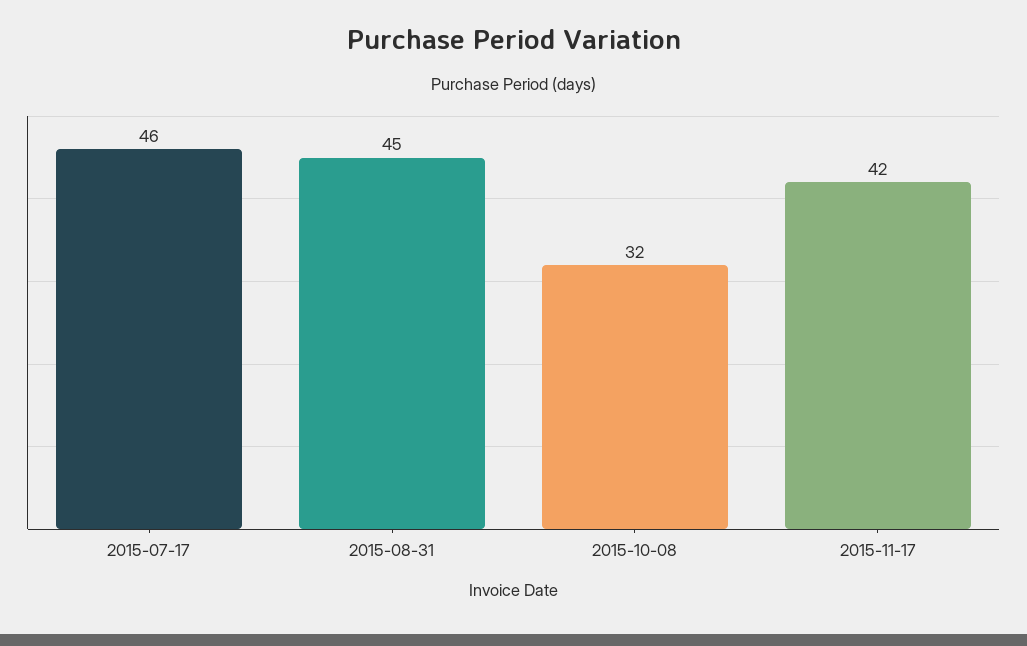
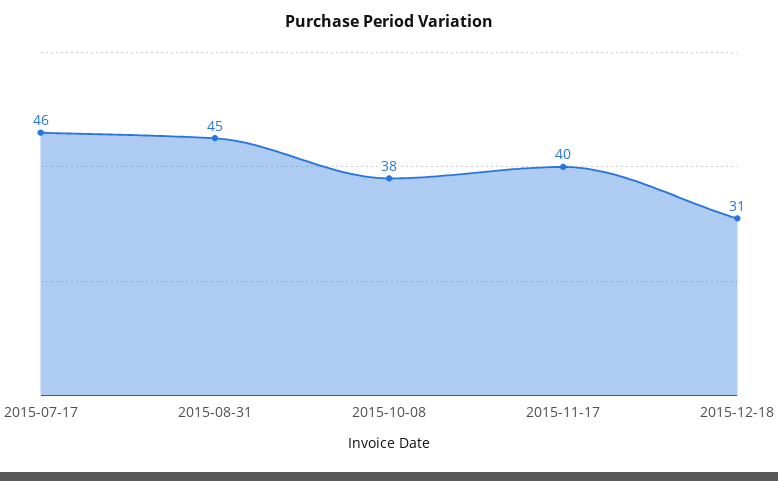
2015-10-08: 32 -> 38
2015-11-17: 42 -> 40
2015-12-18: none -> 31

